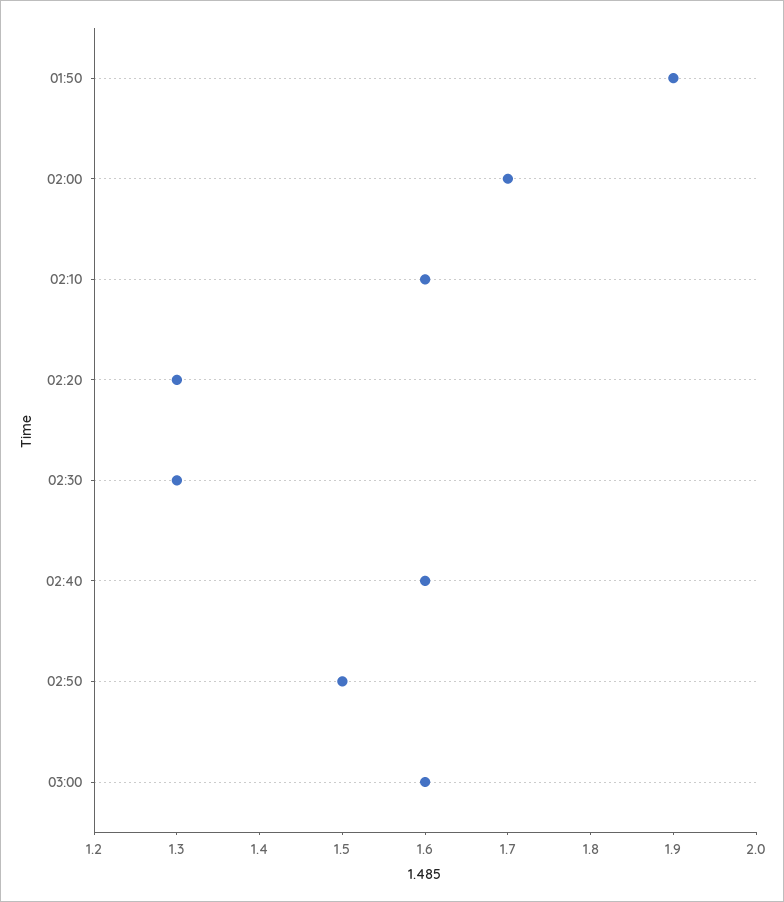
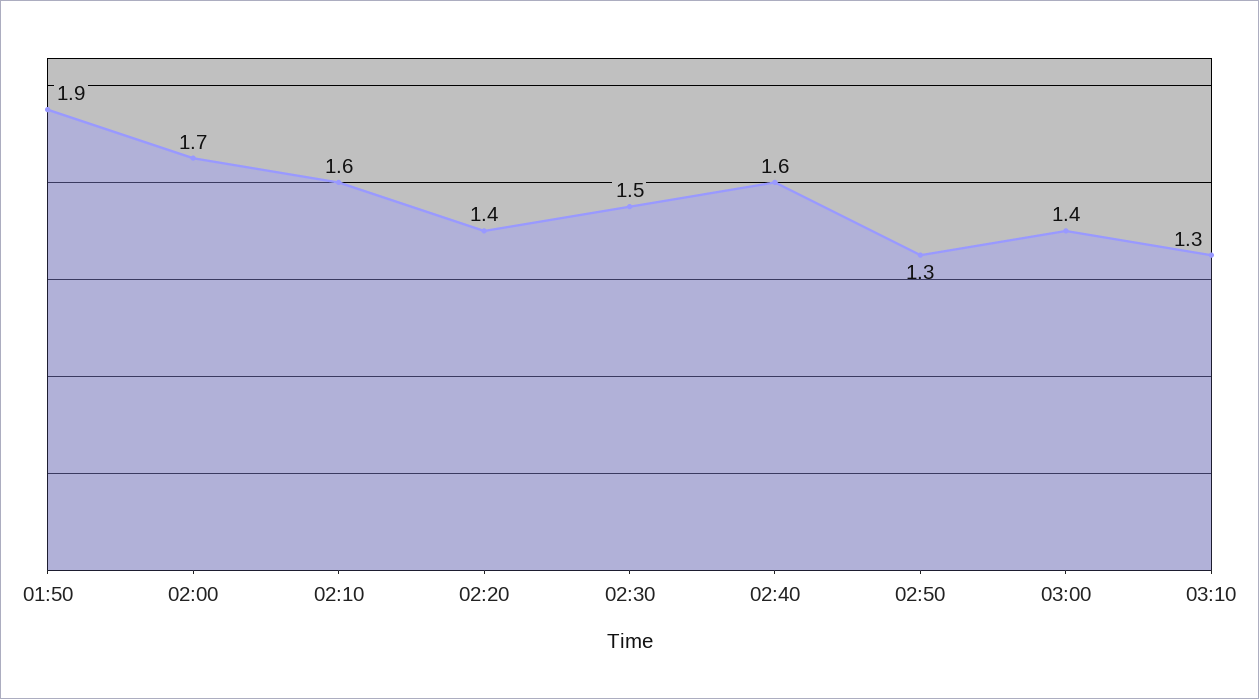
02:20: 1.3 -> 1.4
02:30: 1.3 -> 1.5
02:50: 1.5 -> 1.3
03:00: 1.6 -> 1.4
03:10: none -> 1.3

